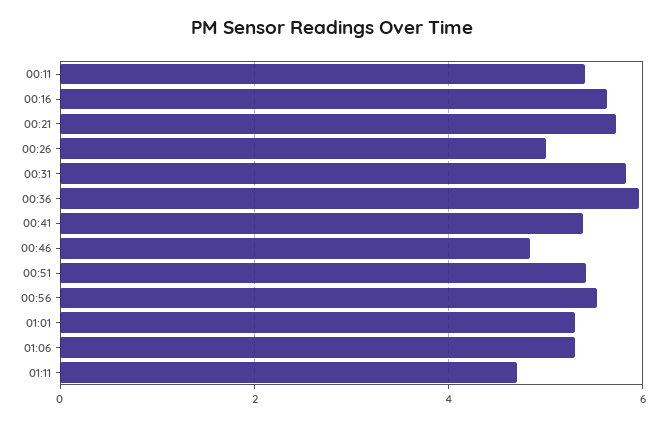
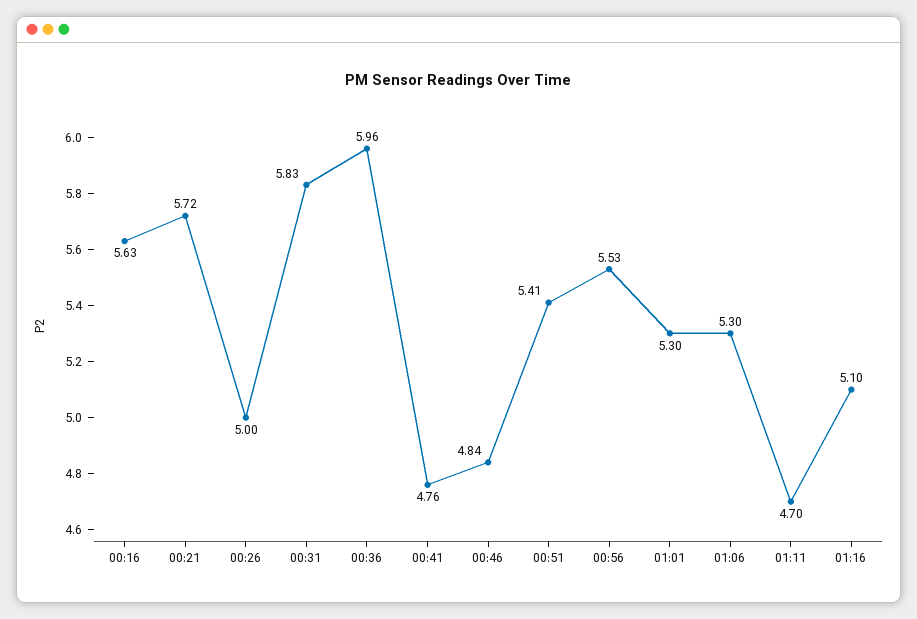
00:11: 5.4 -> none
00:41: 5.4 -> 4.76
01:16: none -> 5.1

